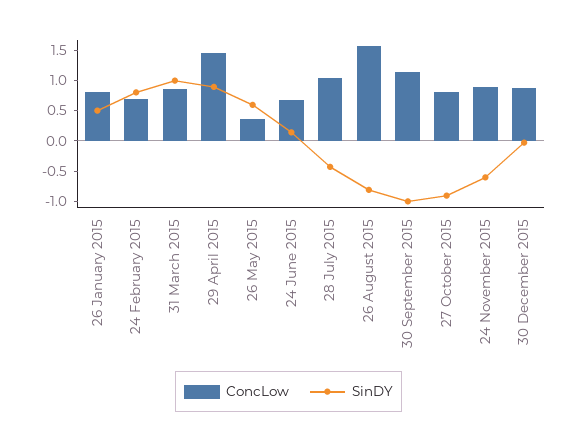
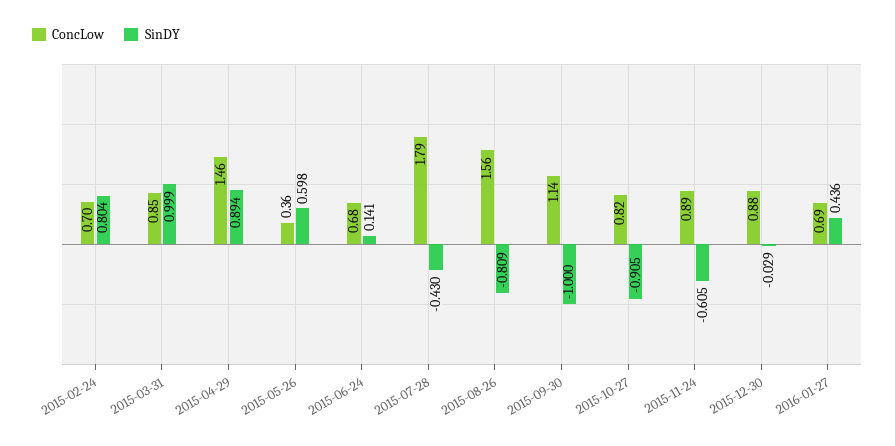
ConcLow, 26 January 2015: 0.75 -> none
SinDY, 26 January 2015: 0.5 -> none
ConcLow, 28 July 2015: 1 -> 1.79
ConcLow, 2016-01-27: none -> 0.69
SinDY, 2016-01-27: none -> 0.436

